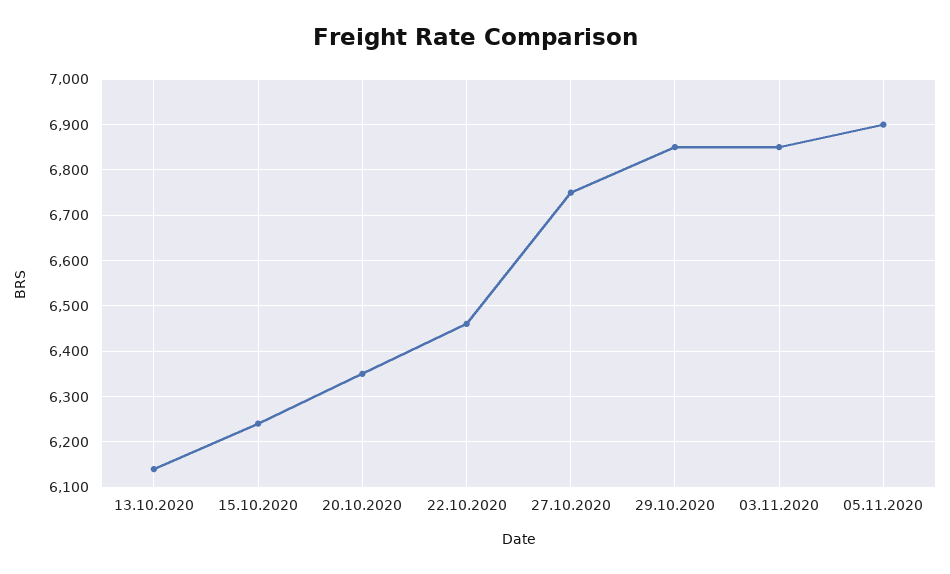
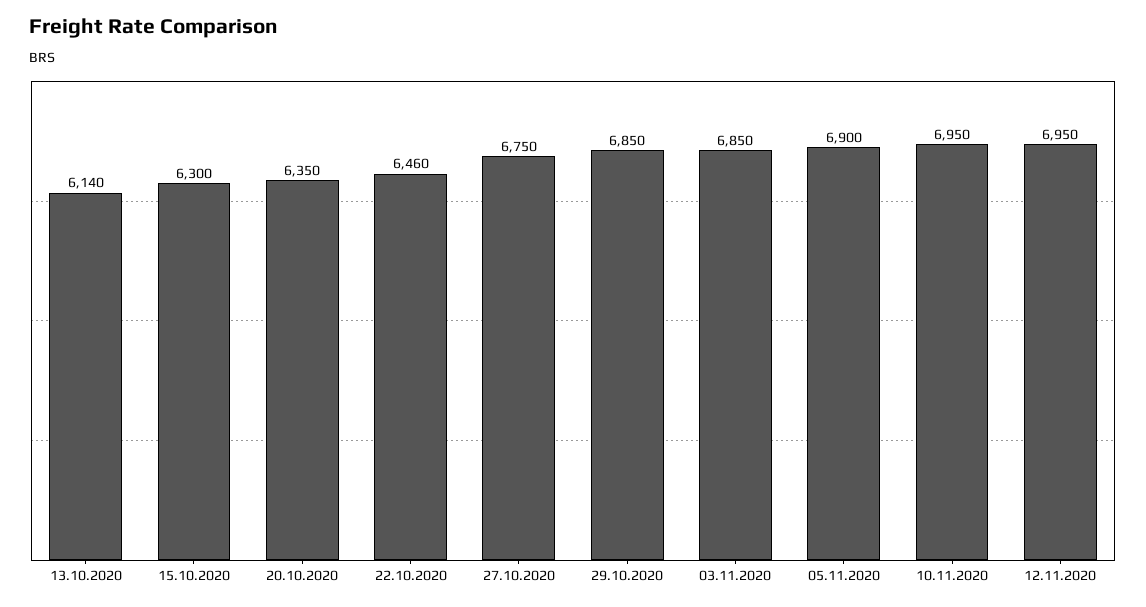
15.10.2020: 6240 -> 6300
10.11.2020: none -> 6950
12.11.2020: none -> 6950

